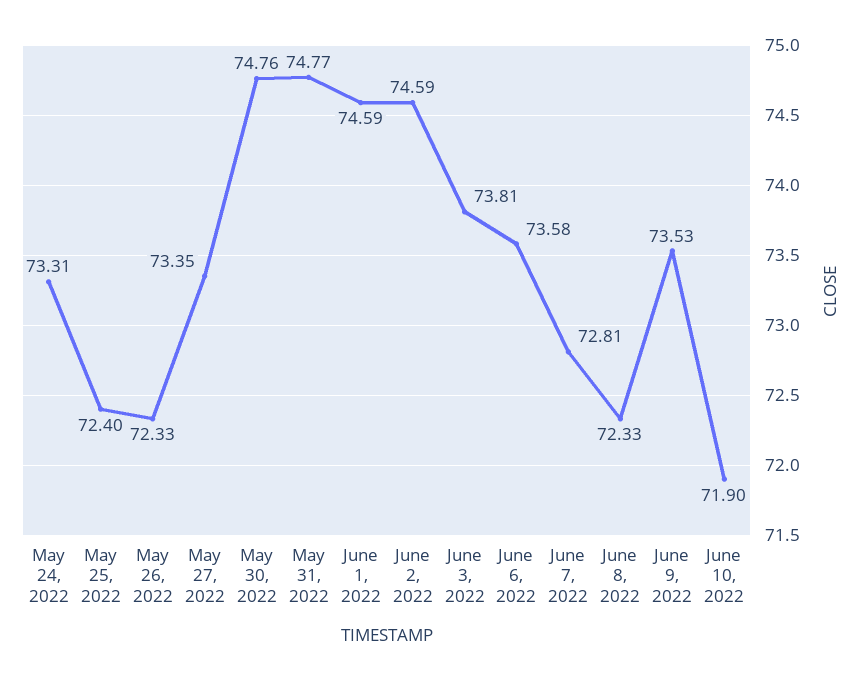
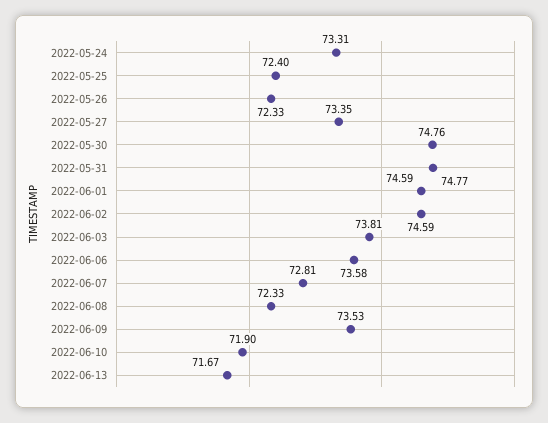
2022-06-13: none -> 71.67

